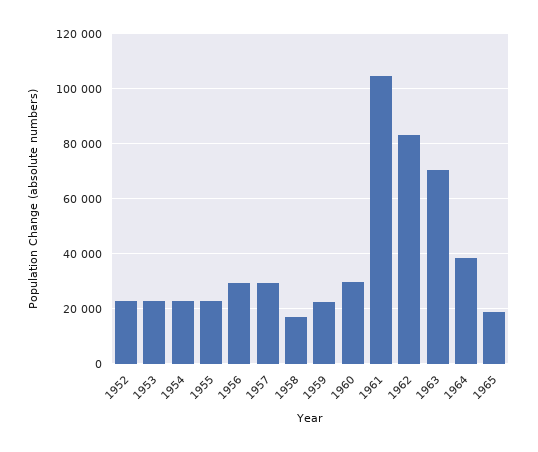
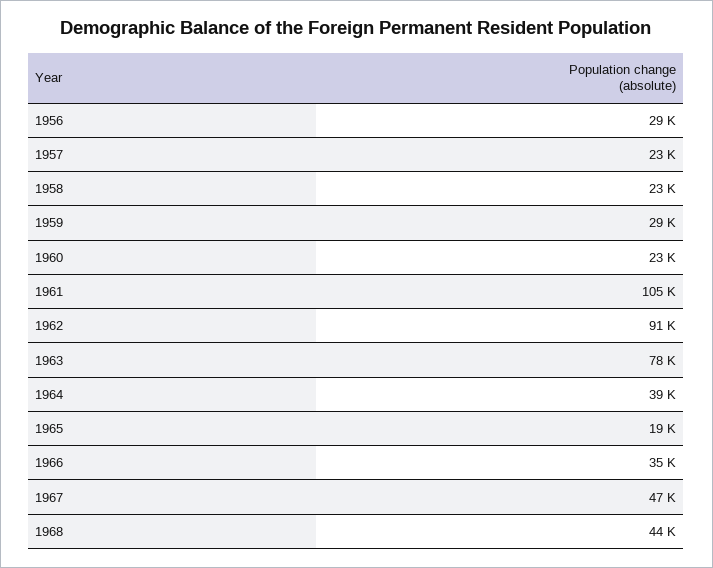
1952: 22500 -> none
1953: 22500 -> none
1954: 22500 -> none
1955: 22500 -> none
1957: 30000 -> 23000
1958: 17500 -> 23000
1959: 22500 -> 29000
1960: 30000 -> 23000
1962: 82500 -> 91000
1963: 70000 -> 78000
1966: none -> 35000
1967: none -> 47000
1968: none -> 44000

